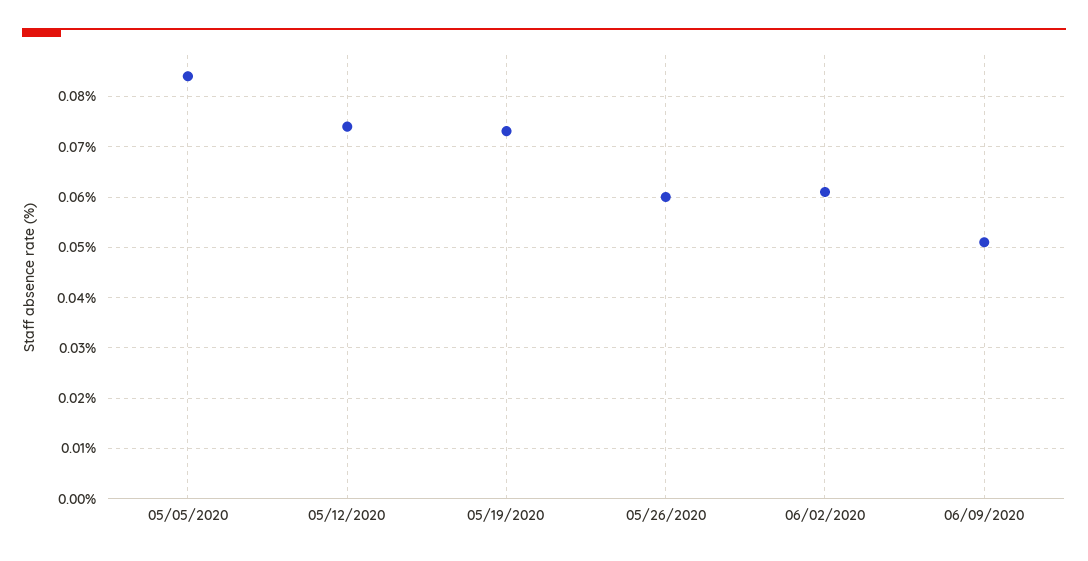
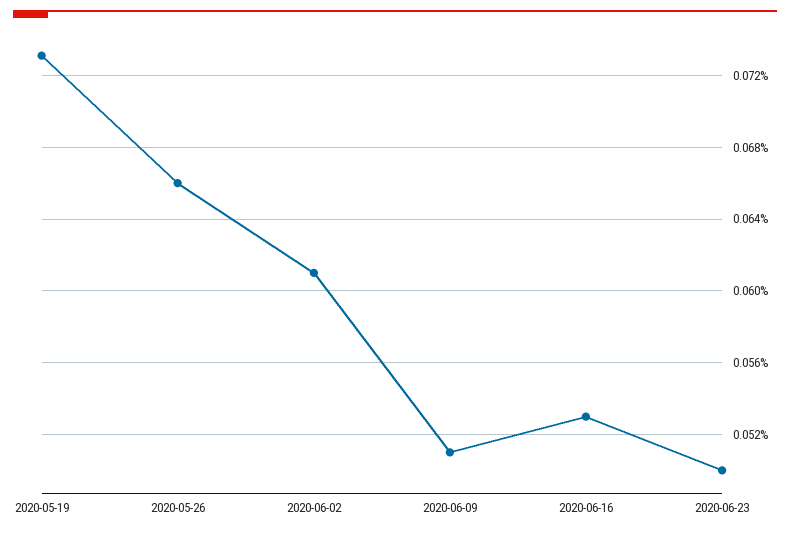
05/05/2020: 0.084 -> none
05/12/2020: 0.074 -> none
05/26/2020: 0.06 -> 0.066
2020-06-16: none -> 0.053
2020-06-23: none -> 0.05

